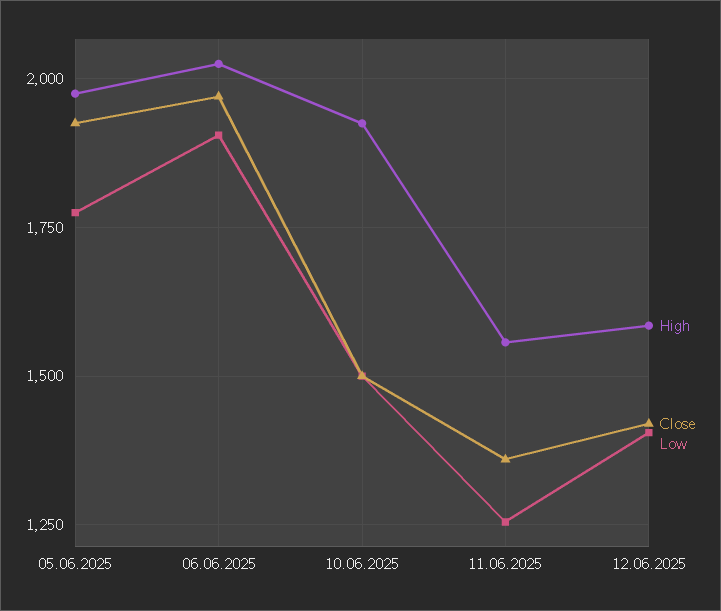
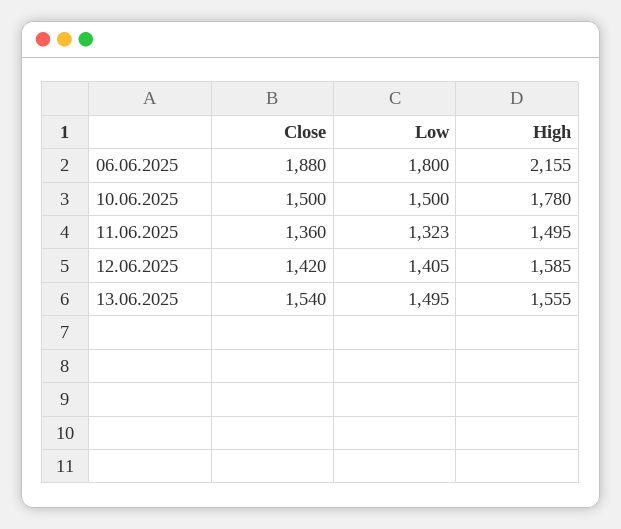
High, 05.06.2025: 1975 -> none
Close, 05.06.2025: 1925 -> none
Low, 05.06.2025: 1775 -> none
High, 06.06.2025: 2025 -> 2155
Close, 06.06.2025: 1975 -> 1880
Low, 06.06.2025: 1900 -> 1800
High, 10.06.2025: 1925 -> 1780
High, 11.06.2025: 1550 -> 1495
Low, 11.06.2025: 1250 -> 1323
Close, 13.06.2025: none -> 1540
Low, 13.06.2025: none -> 1495
High, 13.06.2025: none -> 1555

